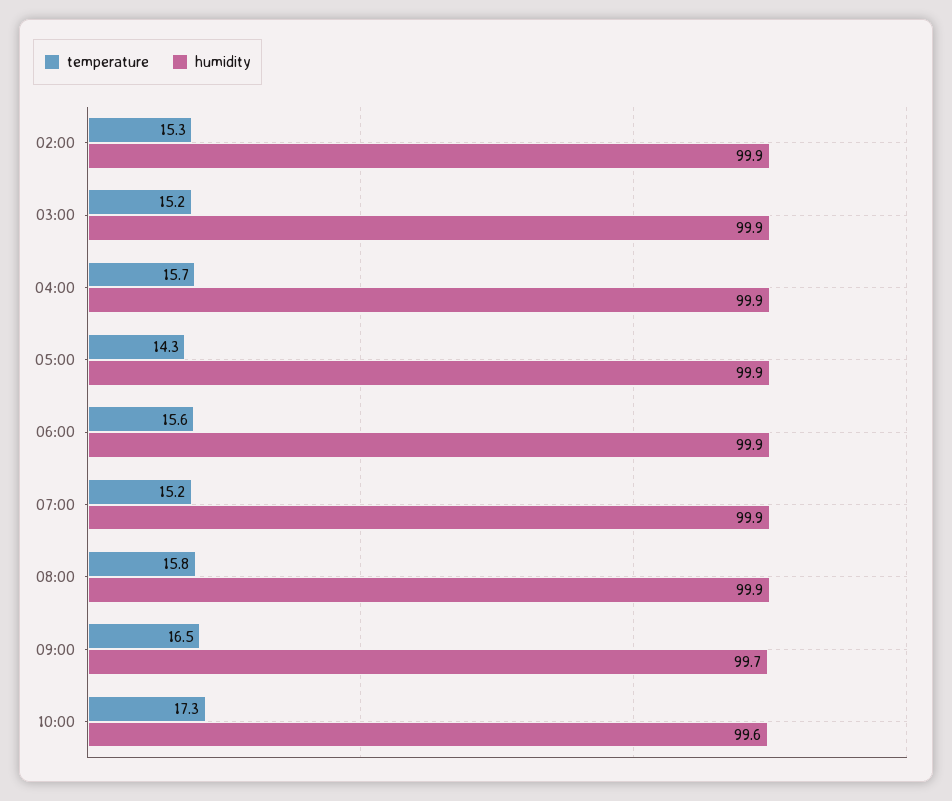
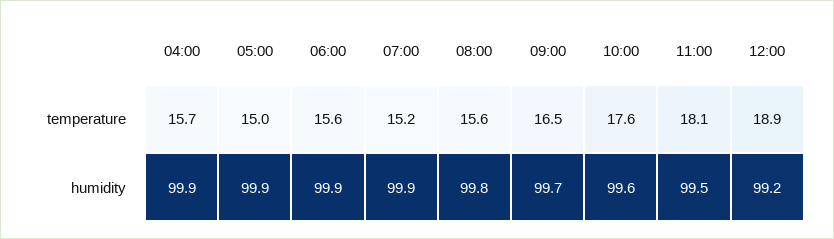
temperature, 02:00: 15.3 -> none
humidity, 02:00: 99.9 -> none
temperature, 03:00: 15.2 -> none
humidity, 03:00: 99.9 -> none
temperature, 05:00: 14.3 -> 15
temperature, 08:00: 15.8 -> 15.6
humidity, 08:00: 99.9 -> 99.8
temperature, 10:00: 17.3 -> 17.6
temperature, 11:00: none -> 18.1
temperature, 12:00: none -> 18.9
humidity, 11:00: none -> 99.5
humidity, 12:00: none -> 99.2

